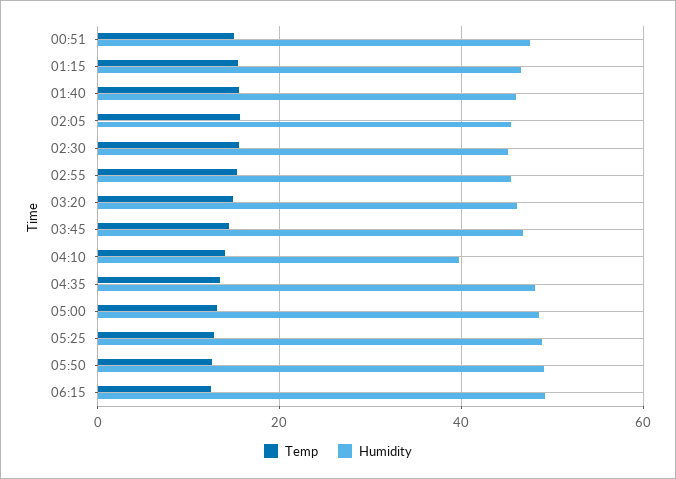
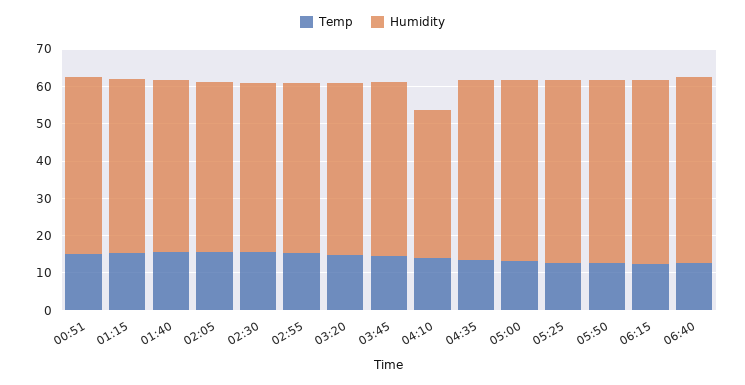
Temp, 06:40: none -> 12.5
Humidity, 06:40: none -> 50

